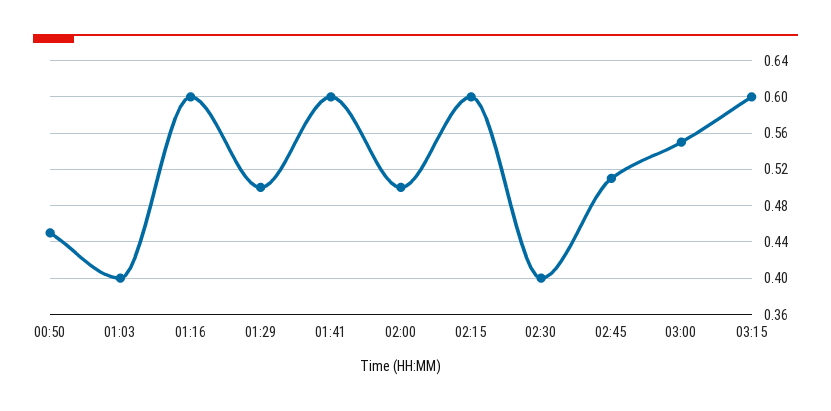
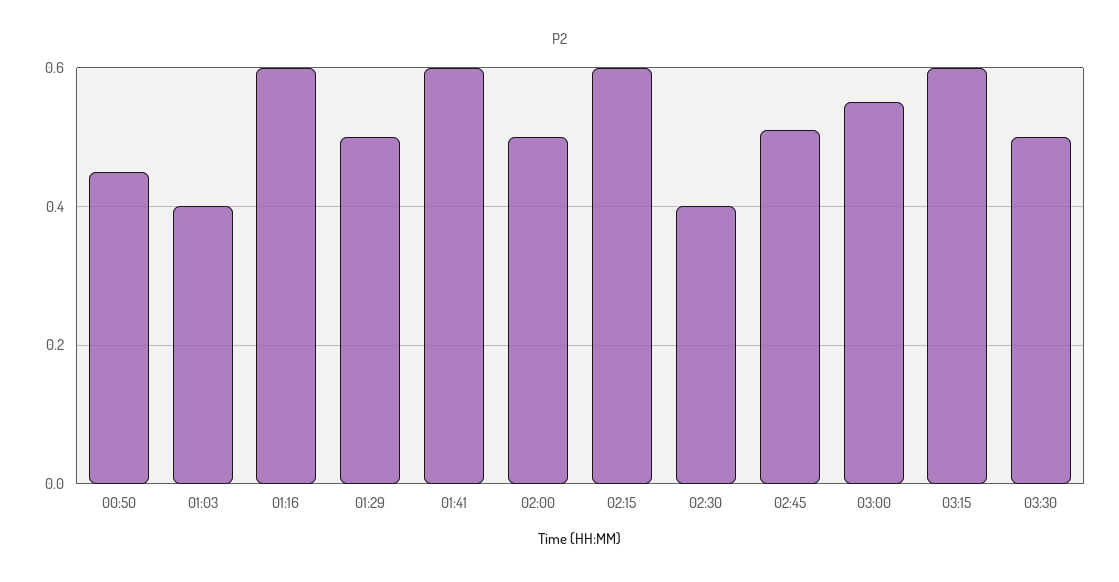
03:30: none -> 0.5

